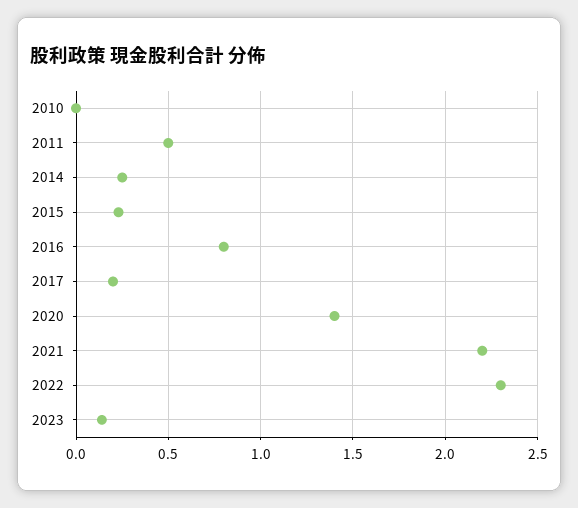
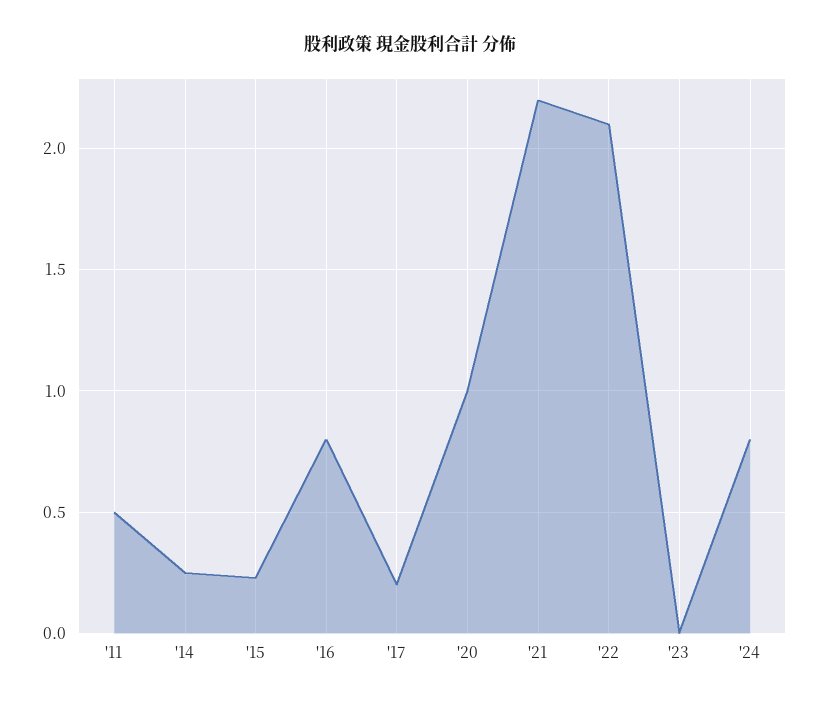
2010: 0 -> none
2020: 1.4 -> 1
2022: 2.3 -> 2.1
2023: 0.15 -> 0
'24: none -> 0.8

